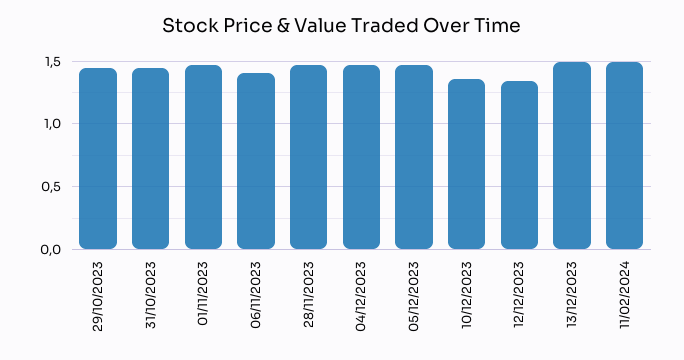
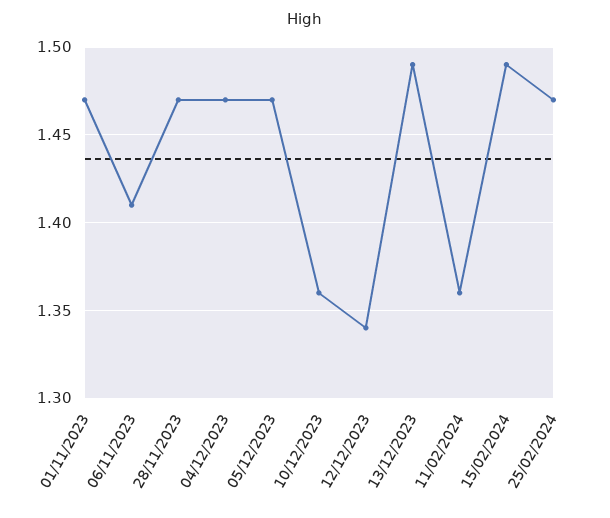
29/10/2023: 1.45 -> none
31/10/2023: 1.45 -> none
11/02/2024: 1.5 -> 1.36
15/02/2024: none -> 1.49
25/02/2024: none -> 1.47

